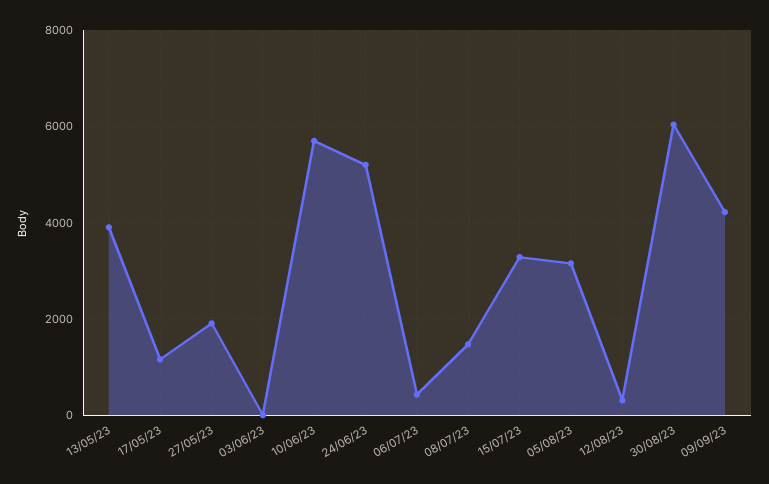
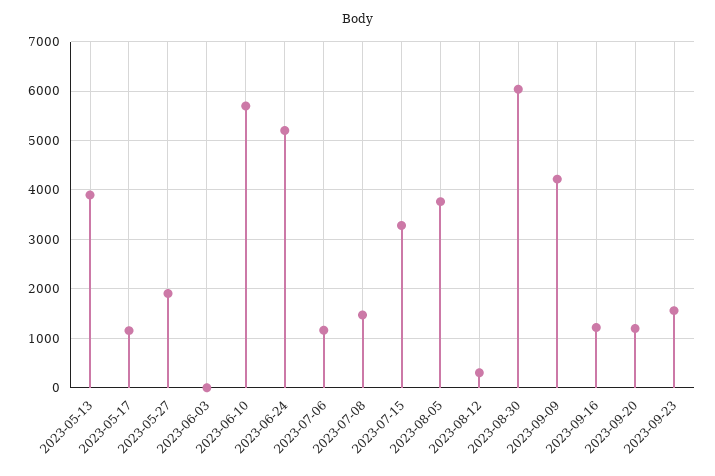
06/07/23: 400 -> 1200
05/08/23: 3200 -> 3800
2023-09-16: none -> 1200
2023-09-20: none -> 1200
2023-09-23: none -> 1600

